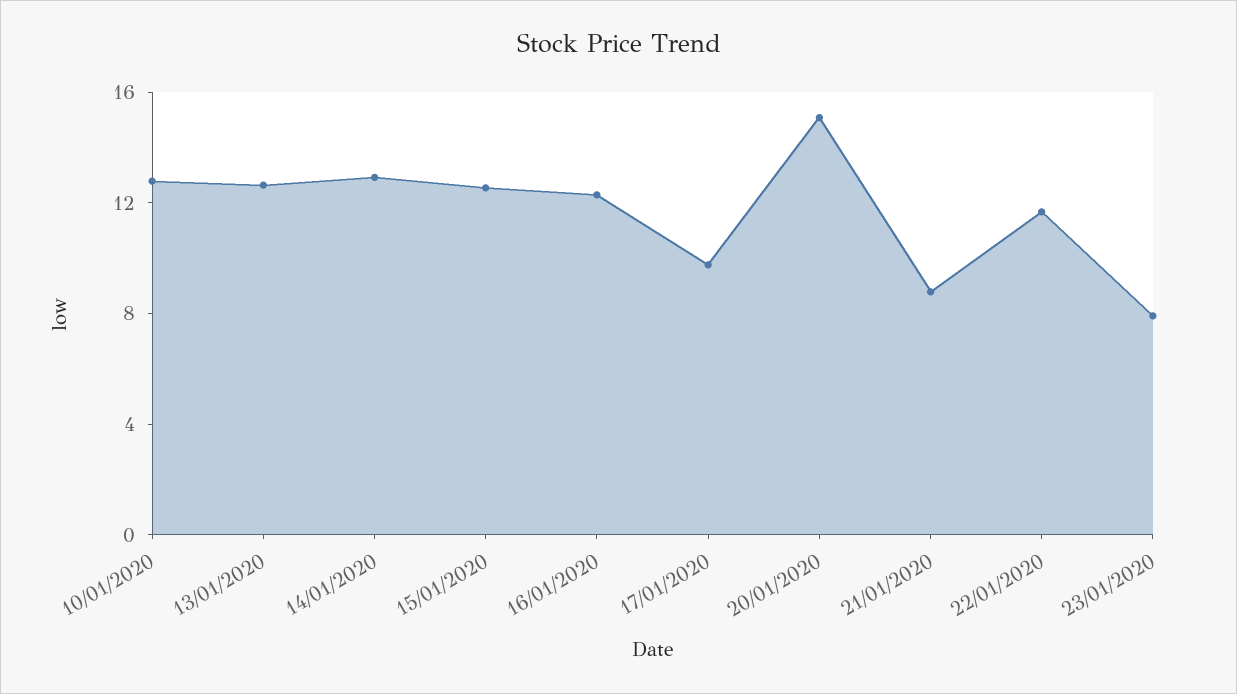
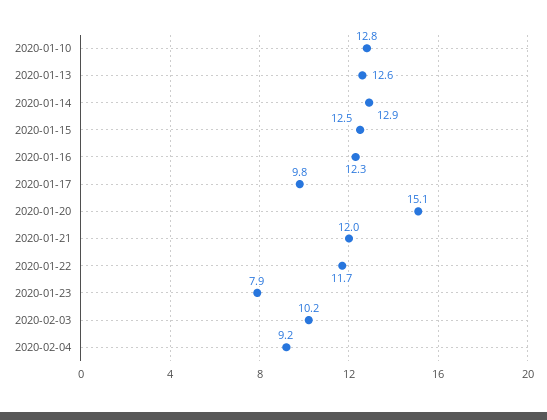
21/01/2020: 9 -> 12
2020-02-03: none -> 10.2
2020-02-04: none -> 9.2

